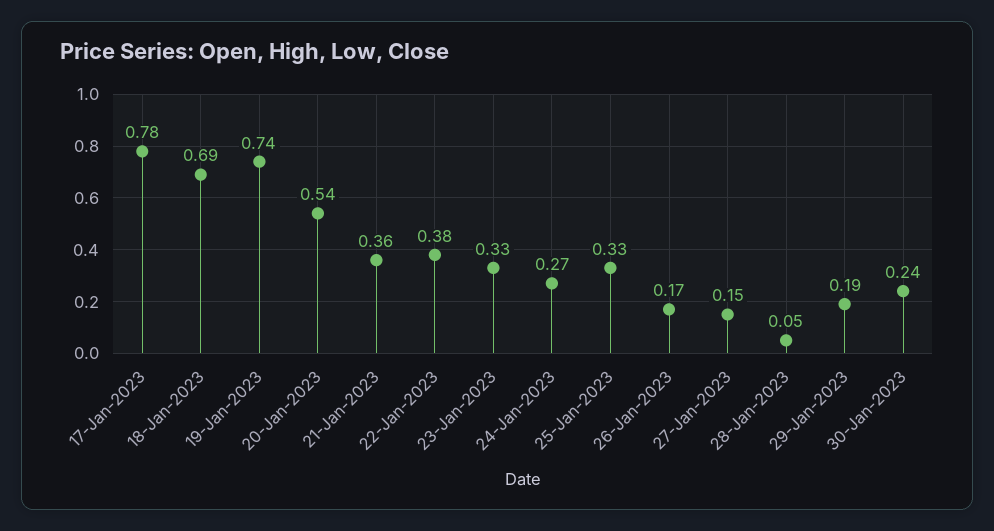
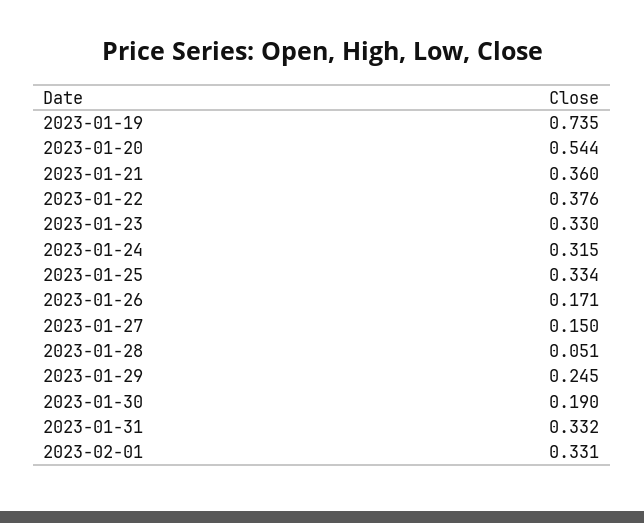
17-Jan-2023: 0.78 -> none
18-Jan-2023: 0.69 -> none
24-Jan-2023: 0.27 -> 0.315
29-Jan-2023: 0.19 -> 0.245
30-Jan-2023: 0.24 -> 0.19
2023-01-31: none -> 0.332
2023-02-01: none -> 0.331

